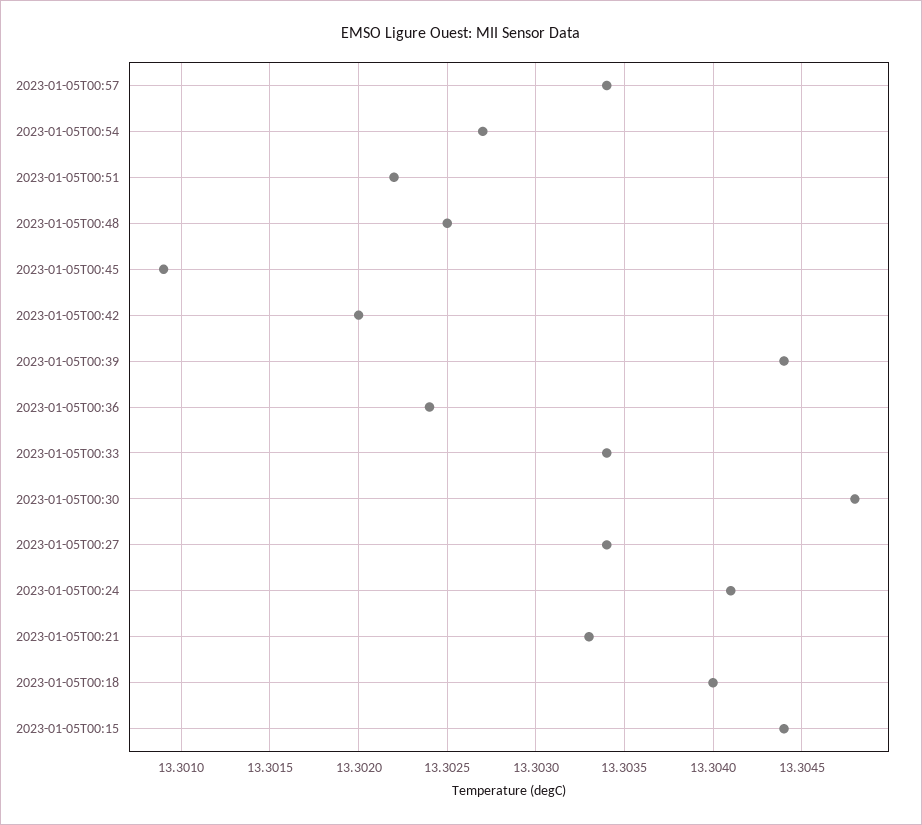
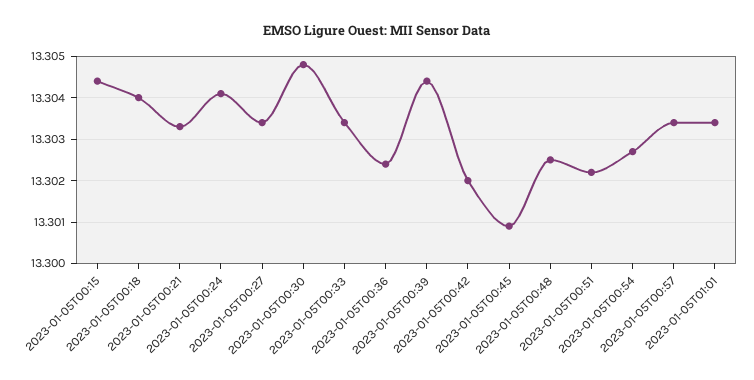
2023-01-05T01:01: none -> 13.3035

